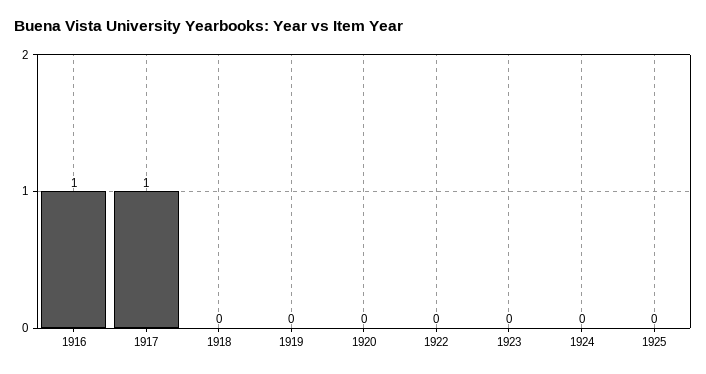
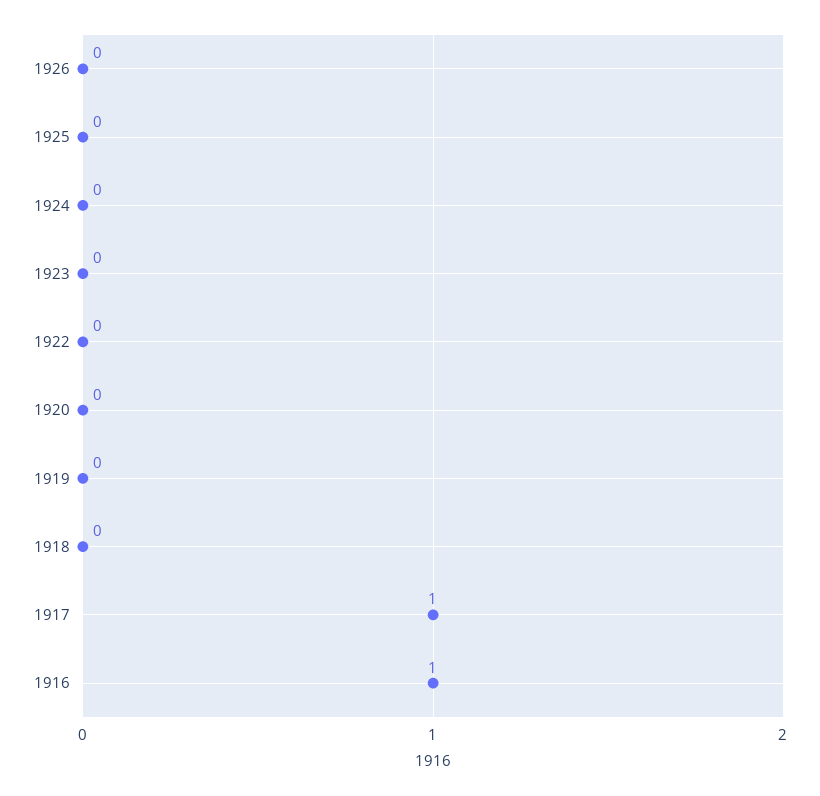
1926: none -> 0

